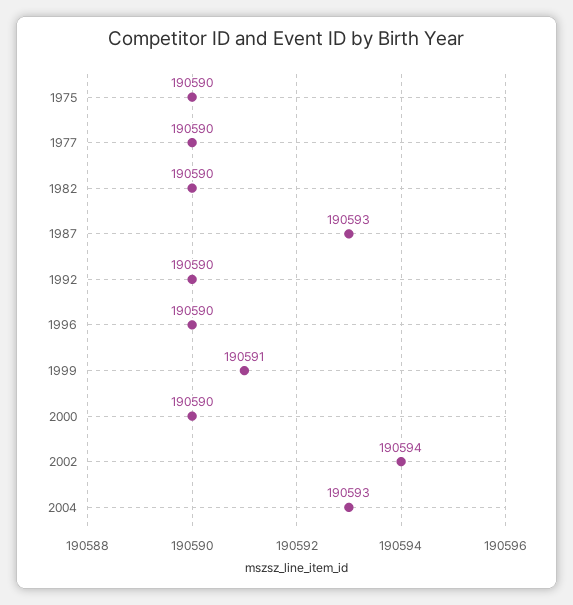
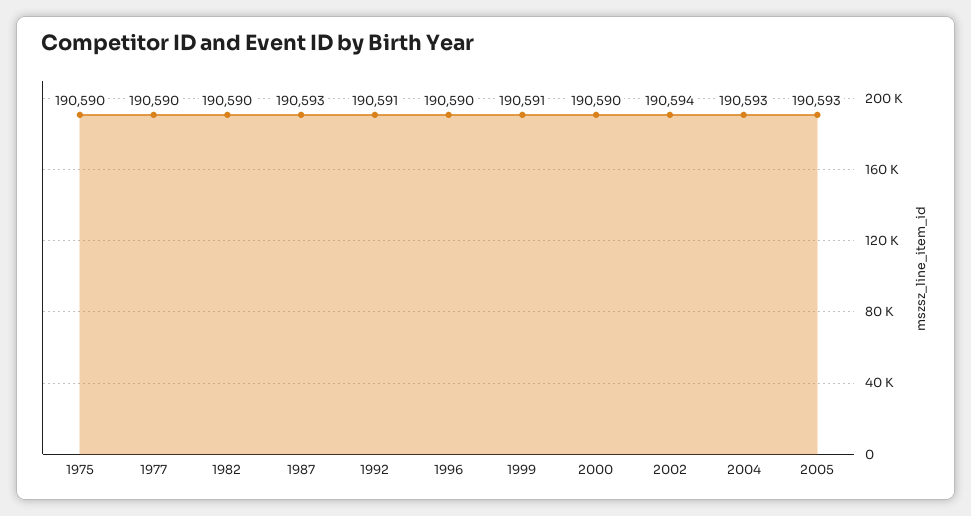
1992: 190590 -> 190591
2005: none -> 190593

